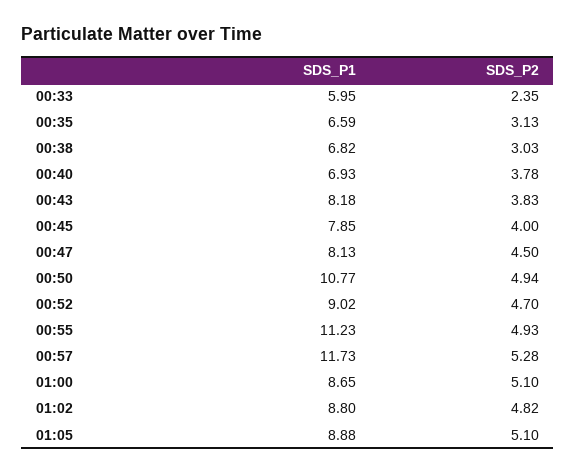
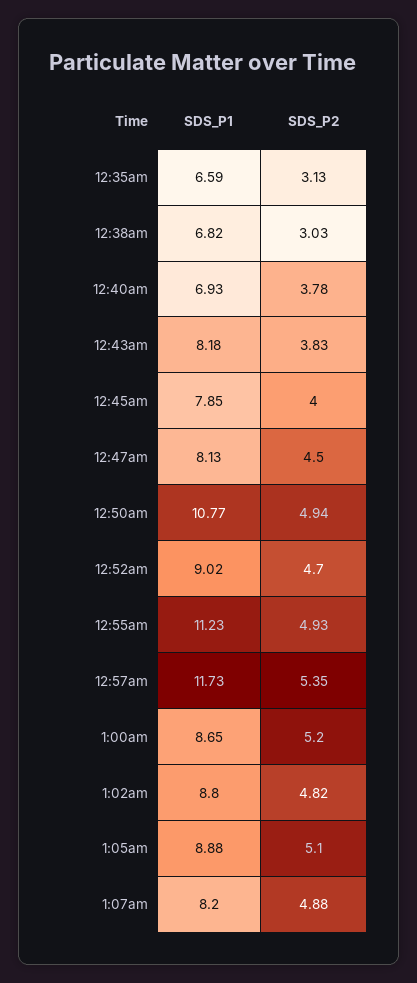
SDS_P1, 00:33: 5.95 -> none
SDS_P2, 00:33: 2.35 -> none
SDS_P2, 00:57: 5.28 -> 5.35
SDS_P2, 01:00: 5.1 -> 5.2
SDS_P1, 1:07am: none -> 8.2
SDS_P2, 1:07am: none -> 4.88

